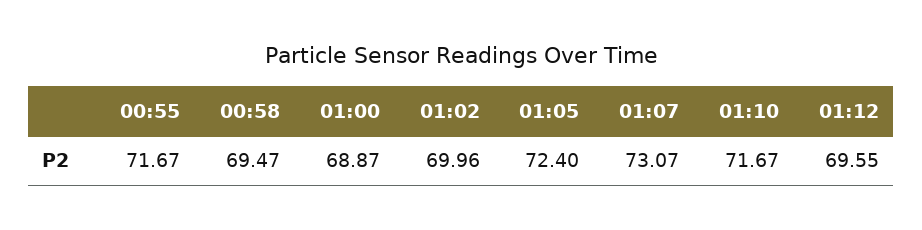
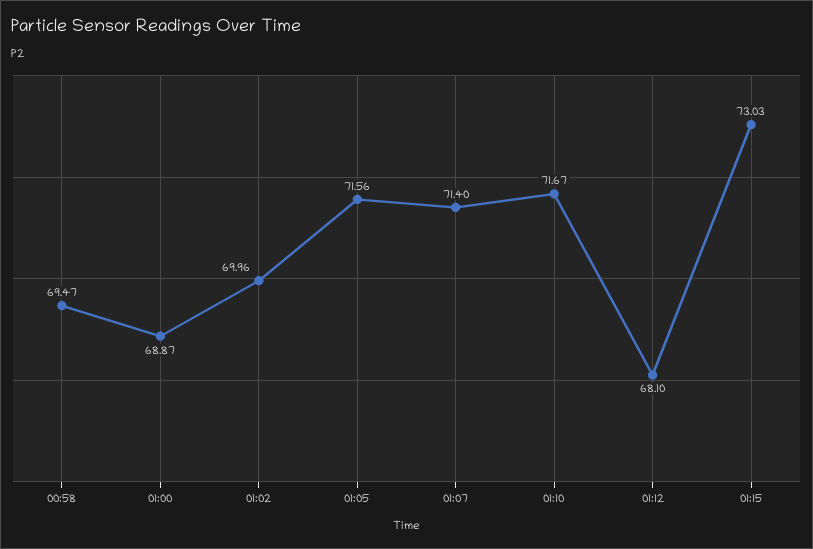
00:55: 71.67 -> none
01:05: 72.4 -> 71.56
01:07: 73.07 -> 71.4
01:12: 69.55 -> 68.1
01:15: none -> 73.03

